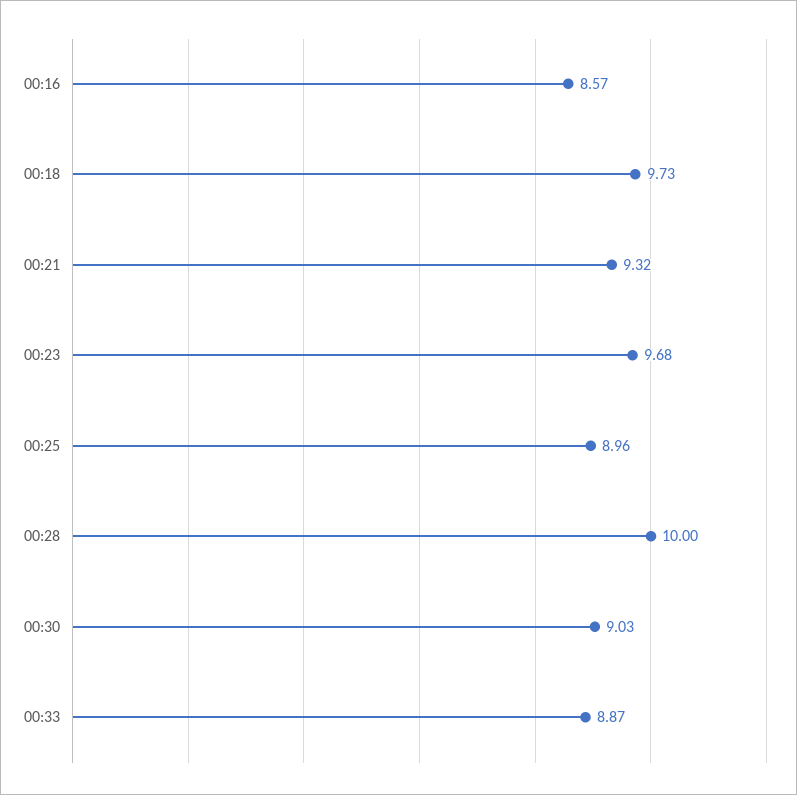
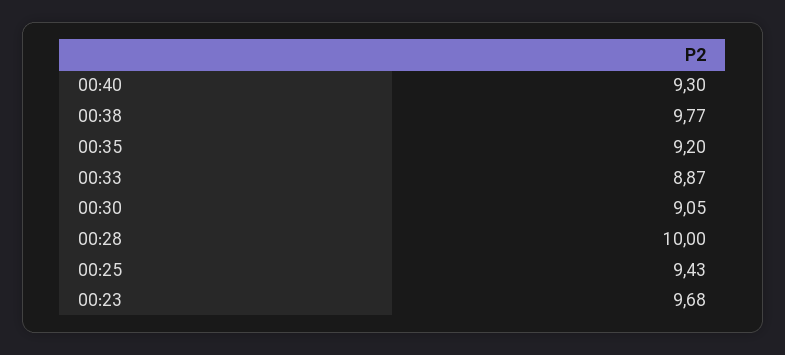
00:16: 8.57 -> none
00:18: 9.73 -> none
00:21: 9.32 -> none
00:25: 8.96 -> 9.43
00:30: 9.03 -> 9.05
00:40: none -> 9.3
00:38: none -> 9.77
00:35: none -> 9.2

